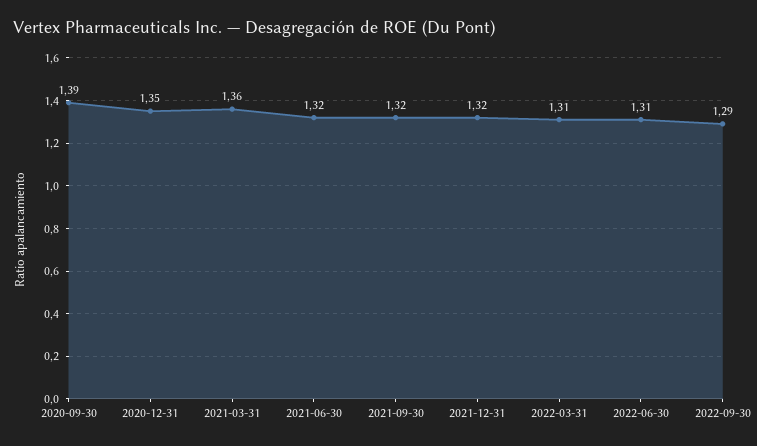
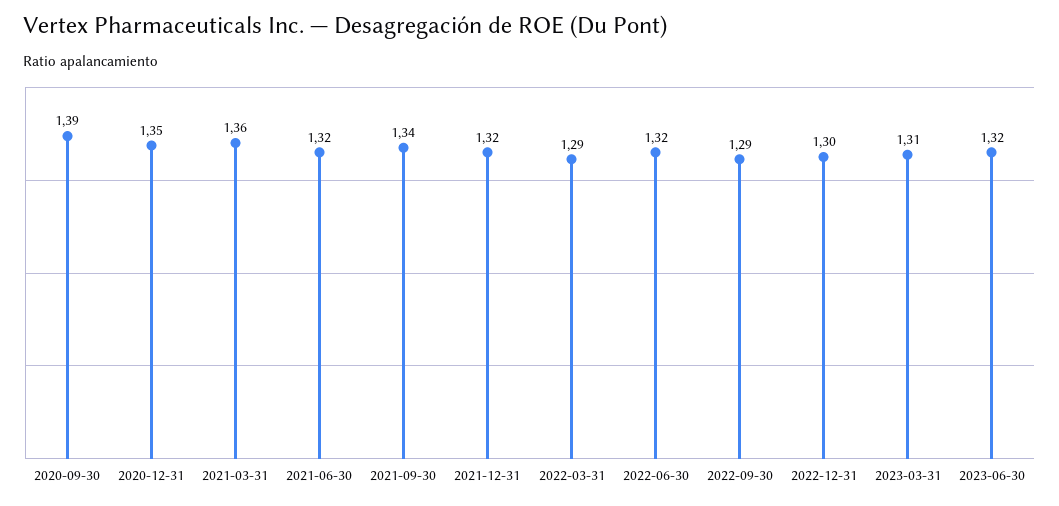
2021-09-30: 1.32 -> 1.34
2022-03-31: 1.31 -> 1.29
2022-06-30: 1.31 -> 1.32
2022-12-31: none -> 1.3
2023-03-31: none -> 1.31
2023-06-30: none -> 1.32

